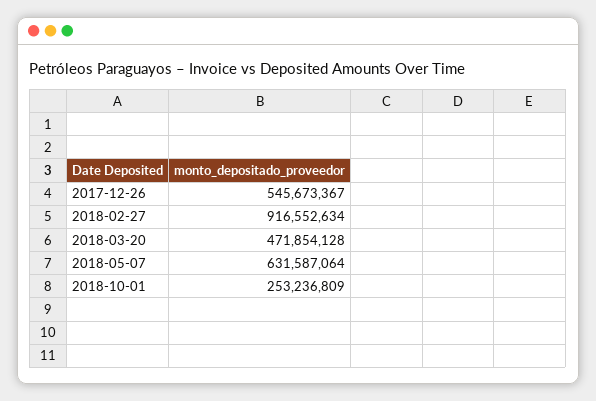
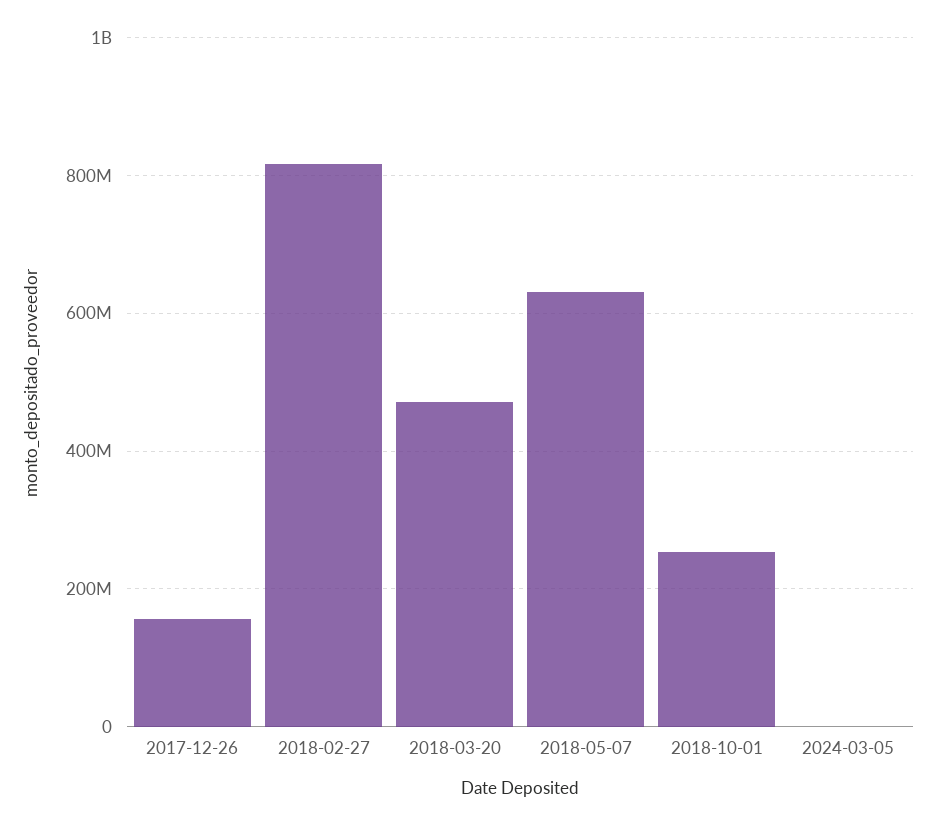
2017-12-26: 545673367 -> 160000000
2018-02-27: 916552634 -> 820000000
2024-03-05: none -> 0

